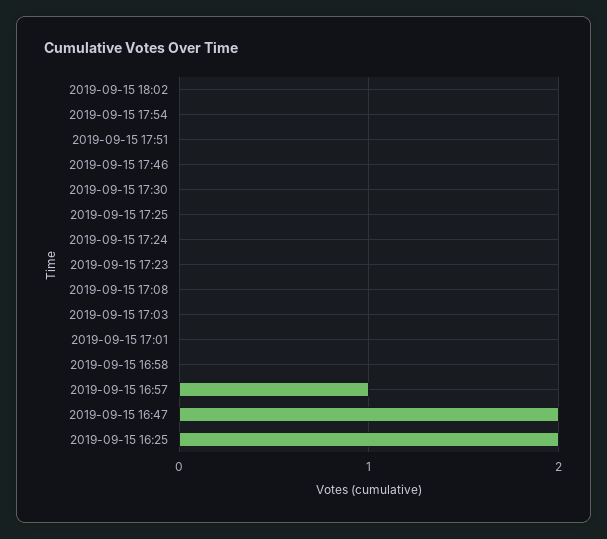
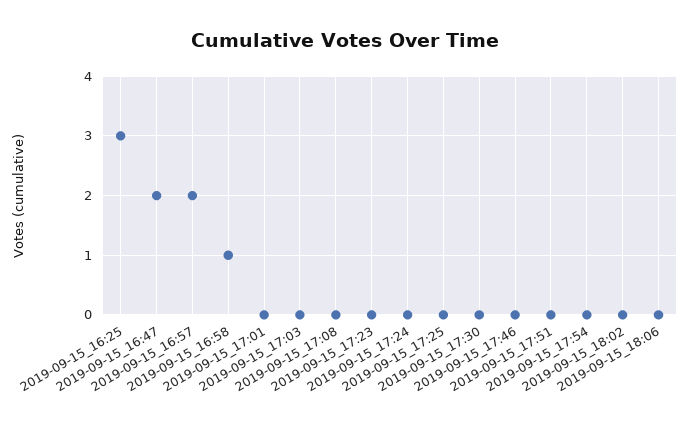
2019-09-15 16:58: 0 -> 1
2019-09-15 16:57: 1 -> 2
2019-09-15 16:25: 2 -> 3
2019-09-15_18:06: none -> 0

